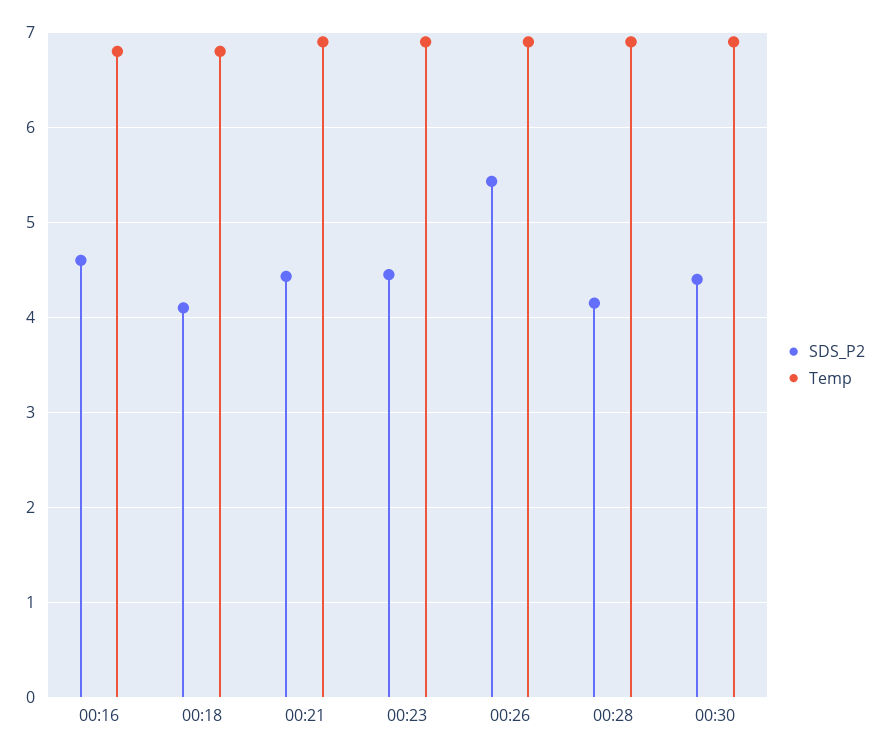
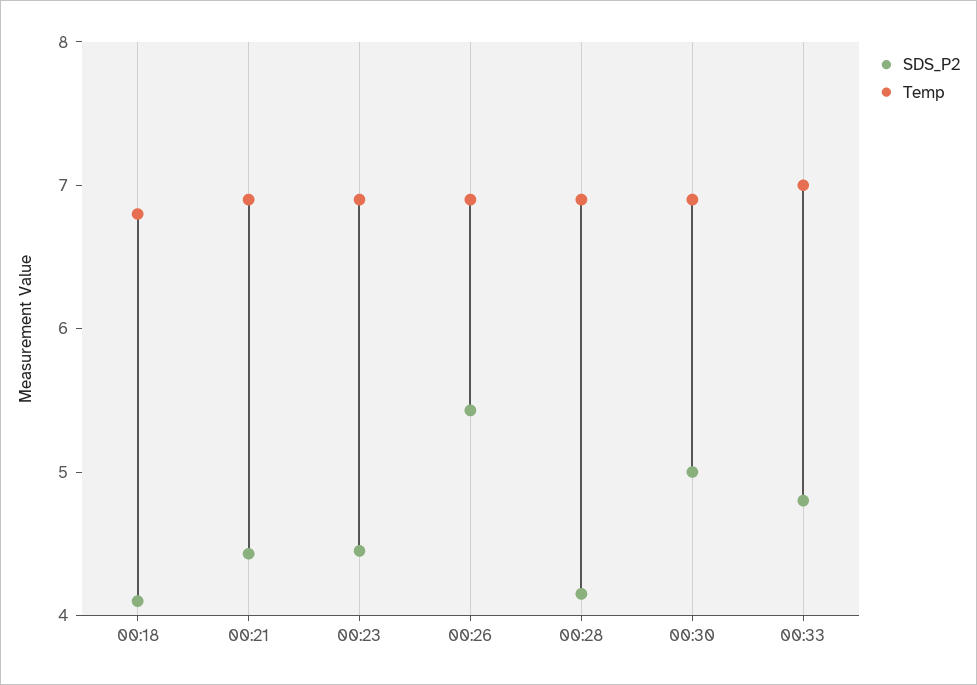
SDS_P2, 00:16: 4.6 -> none
Temp, 00:16: 6.8 -> none
SDS_P2, 00:30: 4.4 -> 5
SDS_P2, 00:33: none -> 4.8
Temp, 00:33: none -> 7

